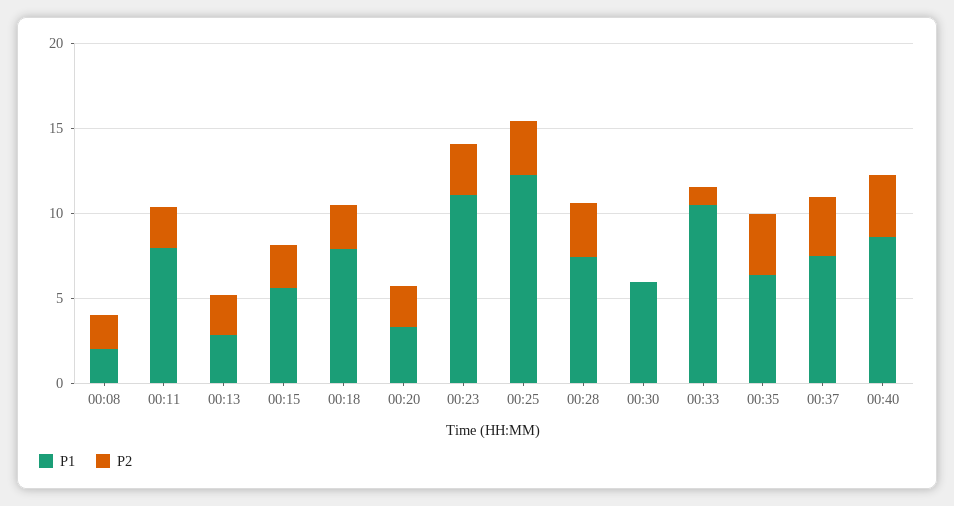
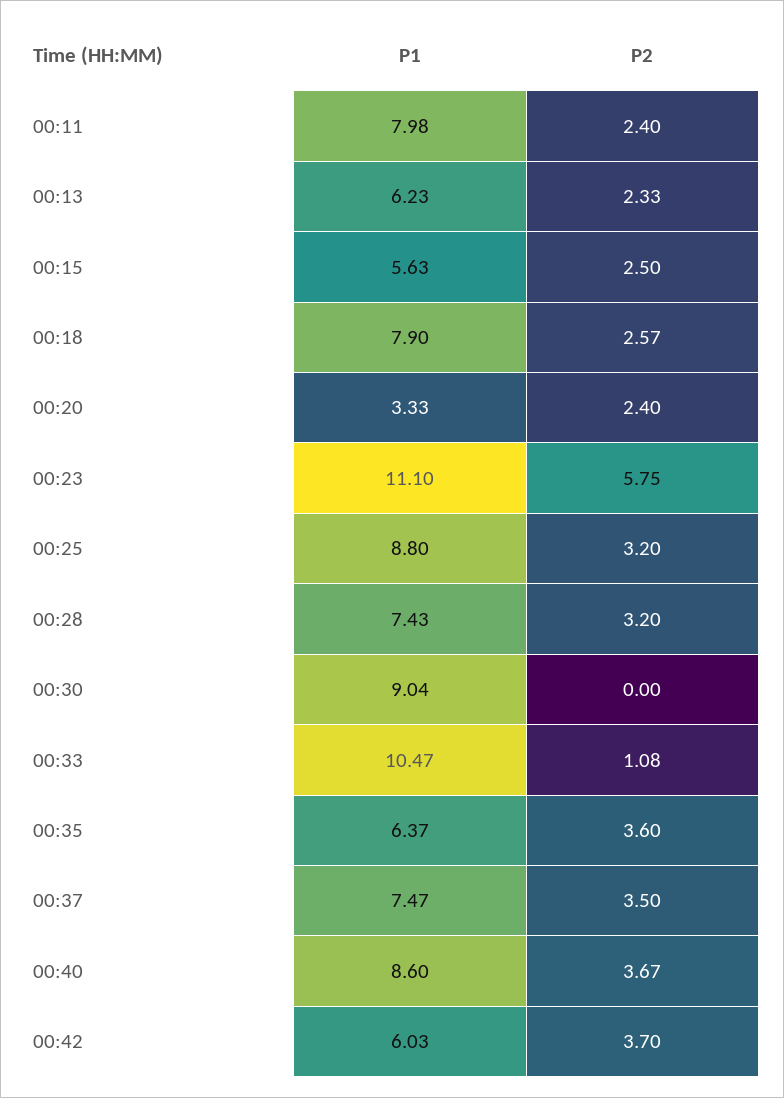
P1, 00:08: 2 -> none
P2, 00:08: 2 -> none
P1, 00:13: 3 -> 6.23
P2, 00:23: 3 -> 5.75
P1, 00:25: 12 -> 8.8
P1, 00:30: 6 -> 9.04
P1, 00:42: none -> 6.03
P2, 00:42: none -> 3.7

